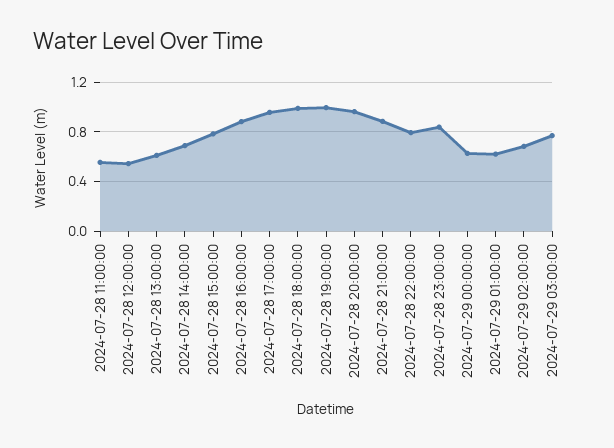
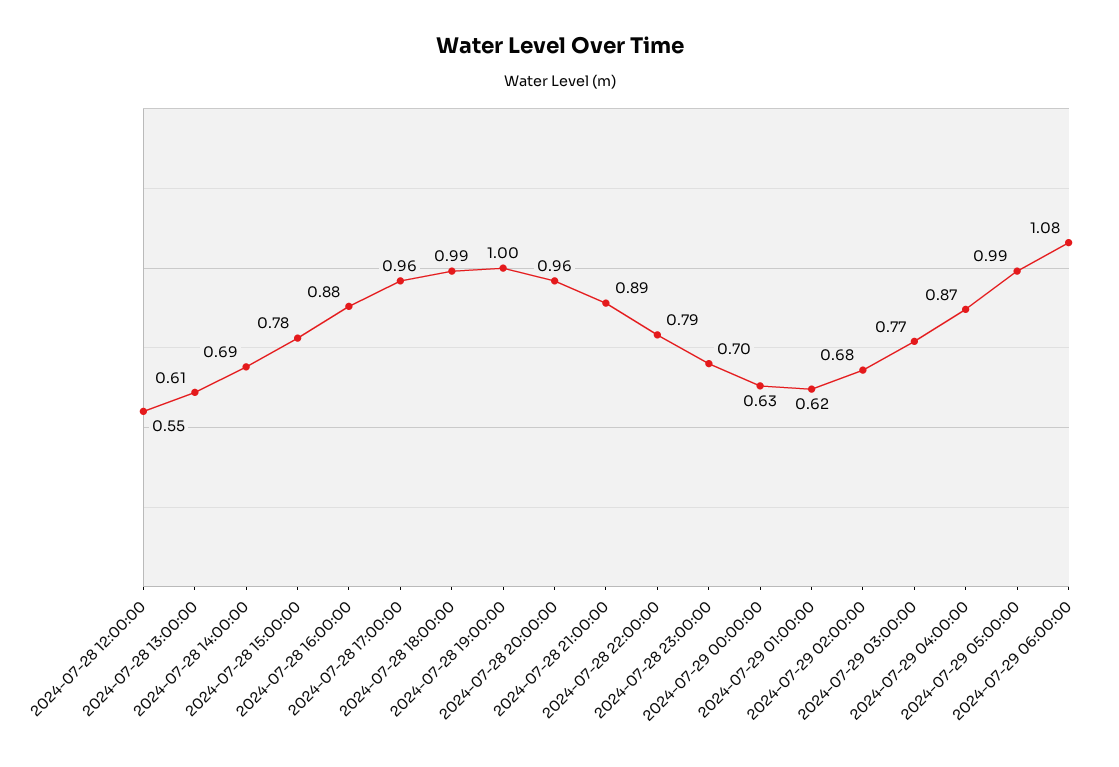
2024-07-28 11:00:00: 0.55 -> none
2024-07-28 23:00:00: 0.85 -> 0.7
2024-07-29 04:00:00: none -> 0.87
2024-07-29 05:00:00: none -> 0.99
2024-07-29 06:00:00: none -> 1.08

